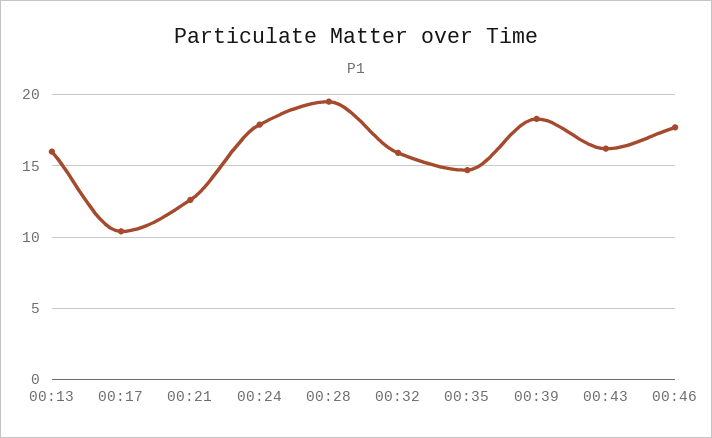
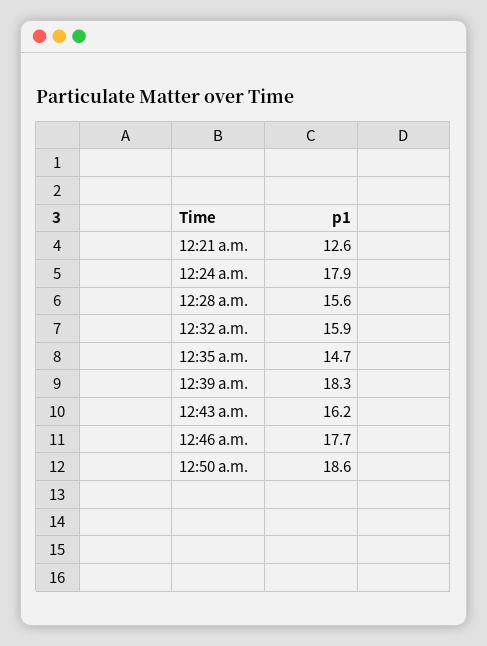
00:13: 16 -> none
00:17: 10.5 -> none
00:28: 19.5 -> 15.6
12:50 a.m.: none -> 18.6

